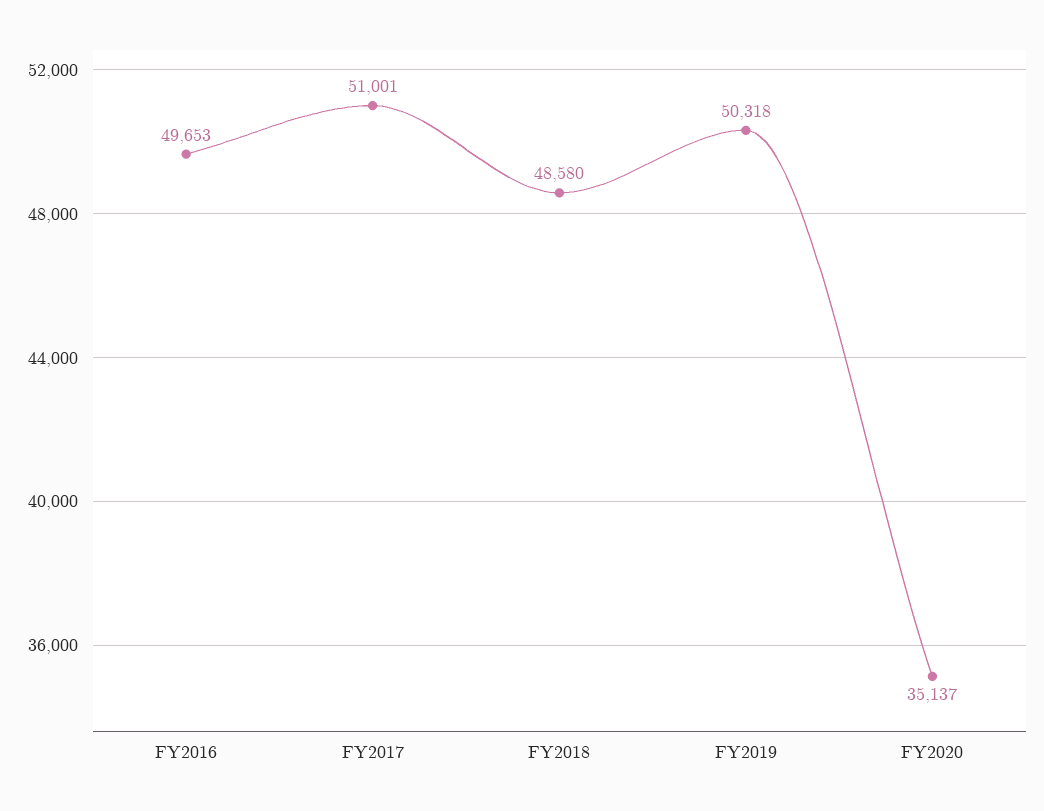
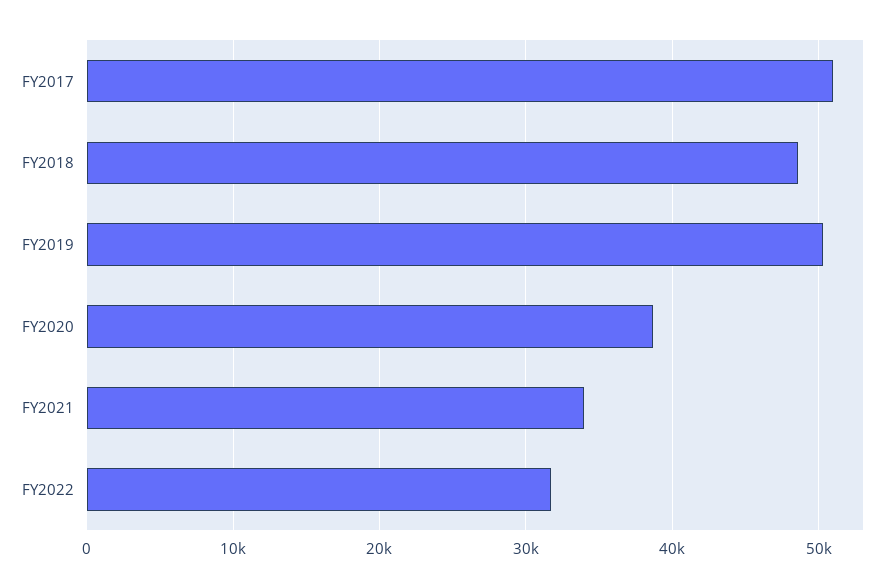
FY2016: 49653 -> none
FY2020: 35137 -> 39000
FY2021: none -> 34000
FY2022: none -> 32000

